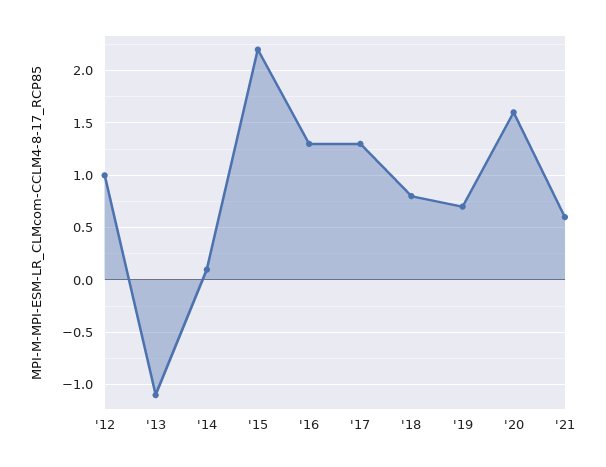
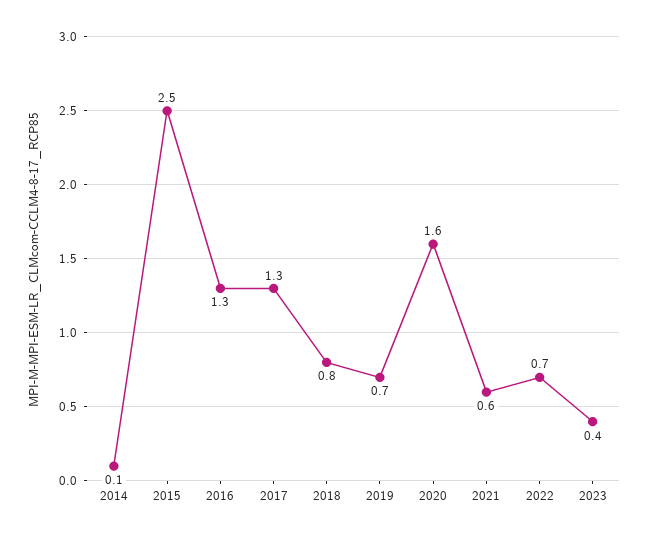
'12: 1 -> none
'13: -1.1 -> none
'15: 2.2 -> 2.5
2022: none -> 0.7
2023: none -> 0.4

